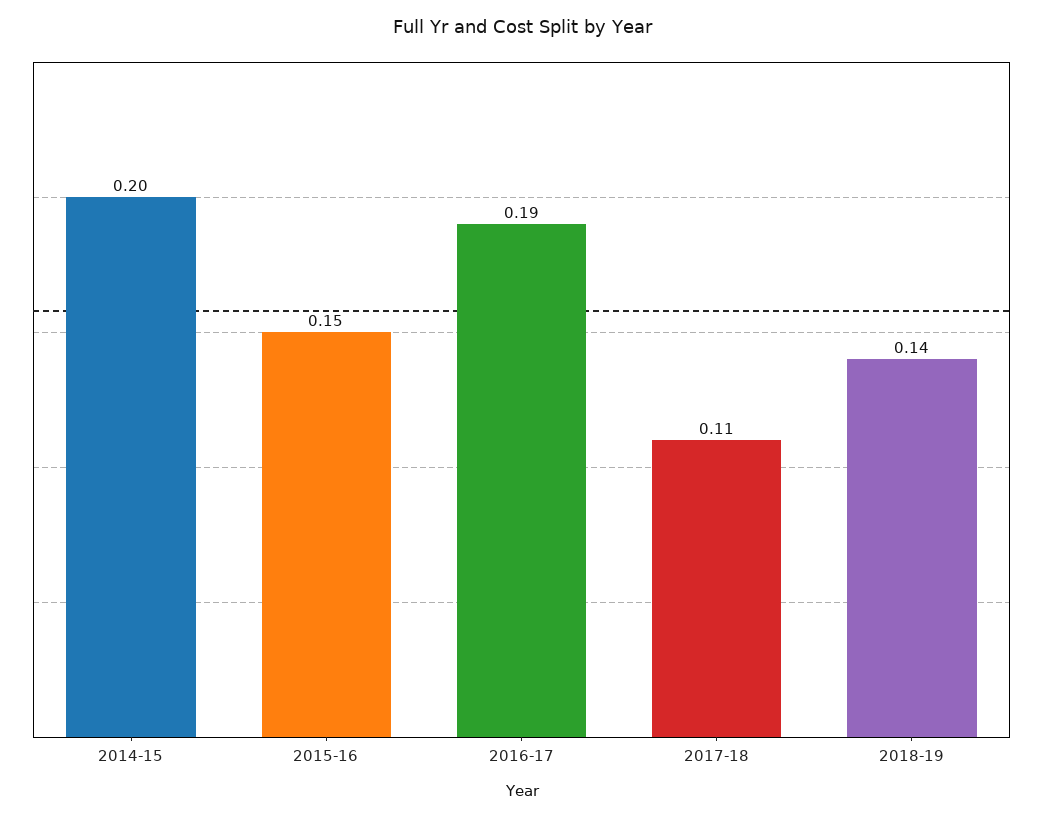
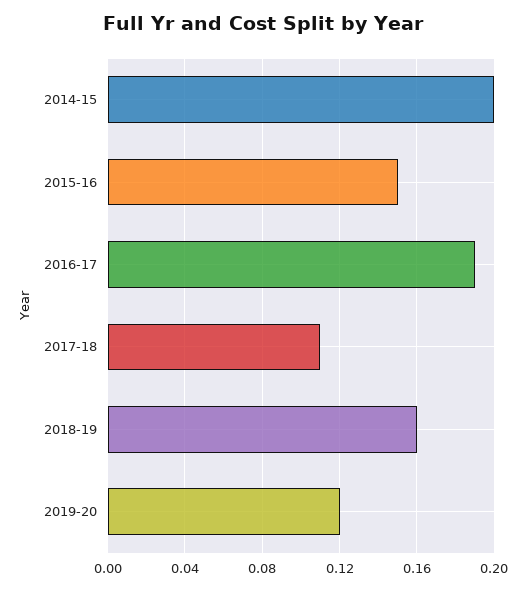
2018-19: 0.14 -> 0.16
2019-20: none -> 0.12

